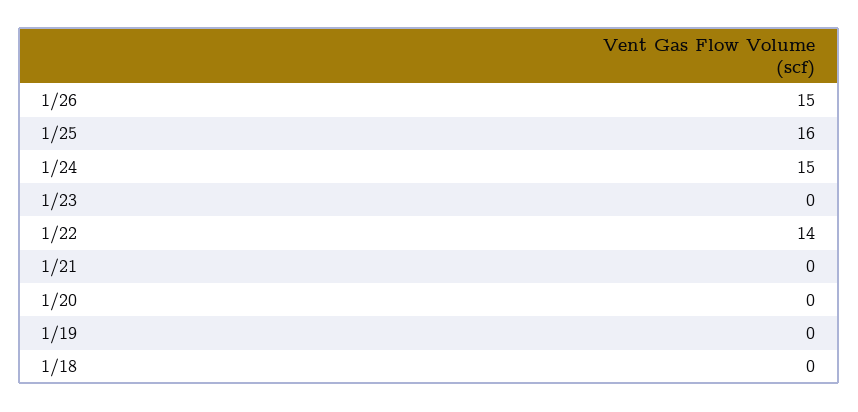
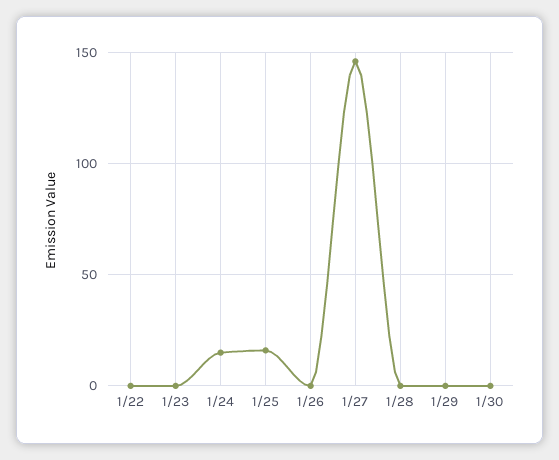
1/26: 15 -> 0
1/22: 14 -> 0
1/21: 0 -> none
1/20: 0 -> none
1/19: 0 -> none
1/18: 0 -> none
1/27: none -> 145
1/28: none -> 0
1/29: none -> 0
1/30: none -> 0

